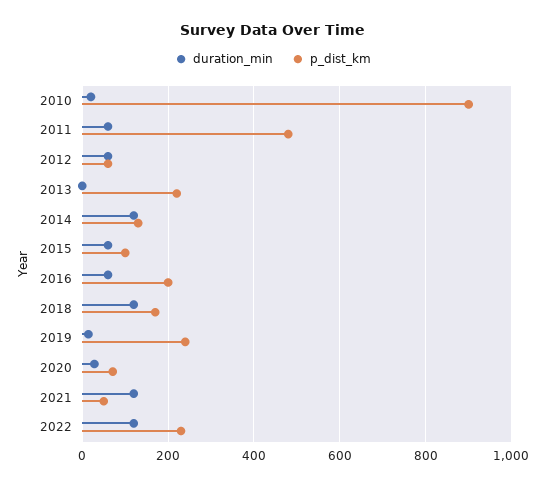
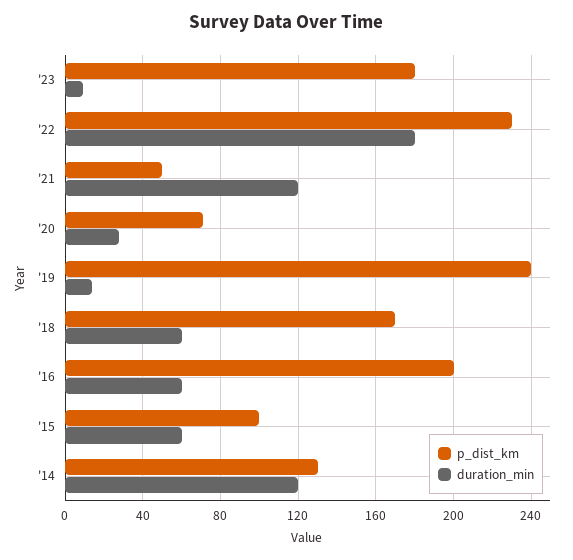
duration_min, 2010: 20 -> none
p_dist_km, 2010: 900 -> none
duration_min, 2011: 60 -> none
p_dist_km, 2011: 480 -> none
duration_min, 2012: 60 -> none
p_dist_km, 2012: 60 -> none
duration_min, 2013: 0 -> none
p_dist_km, 2013: 220 -> none
duration_min, 2018: 120 -> 60
duration_min, 2022: 120 -> 180
p_dist_km, '23: none -> 180
duration_min, '23: none -> 10

